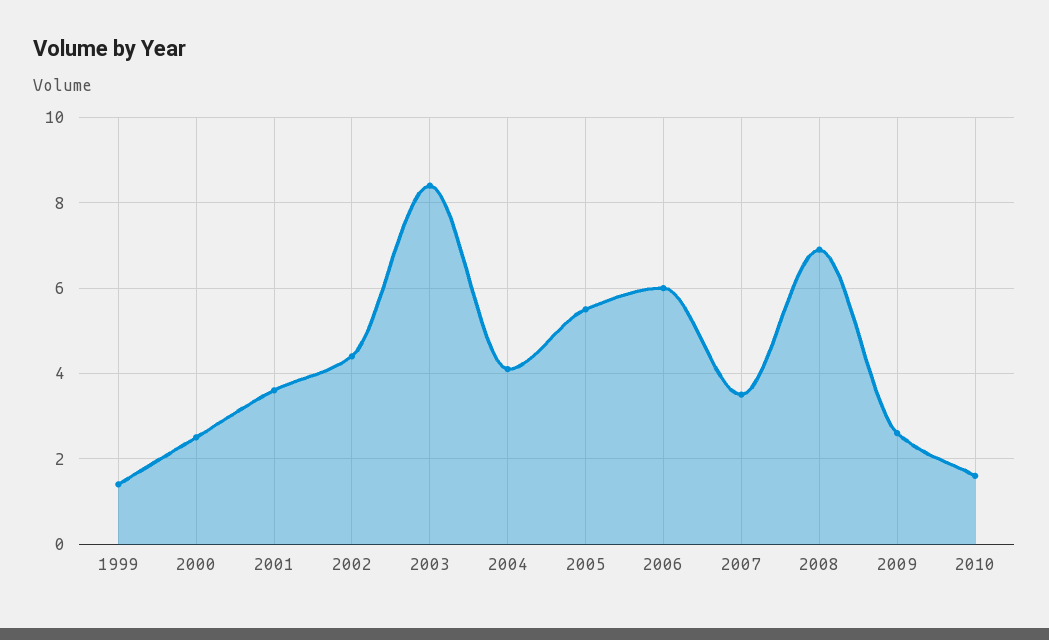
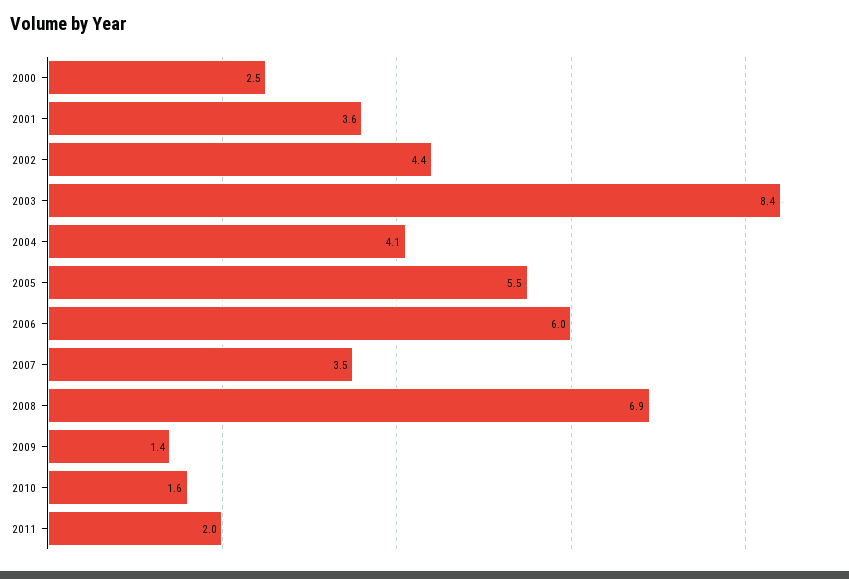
1999: 1.5 -> none
2009: 2.5 -> 1.4
2011: none -> 2

